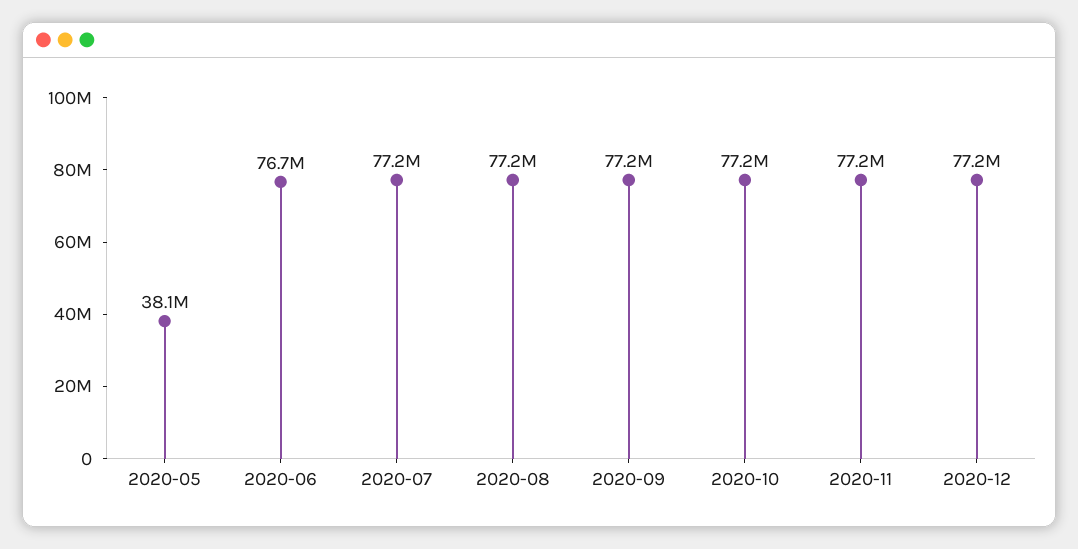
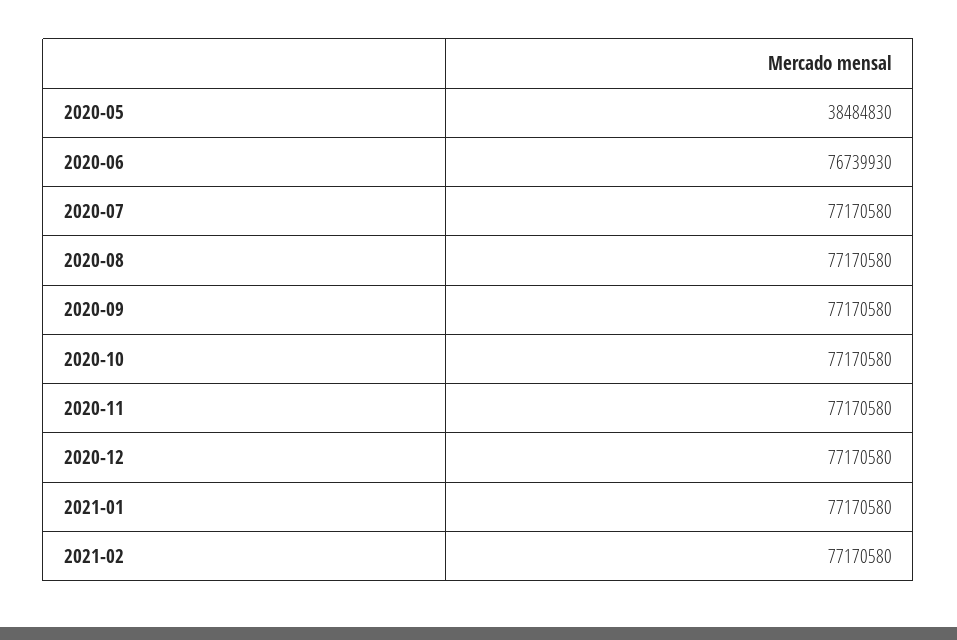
2020-05: 38100000 -> 38484830
2021-01: none -> 77170580
2021-02: none -> 77170580

